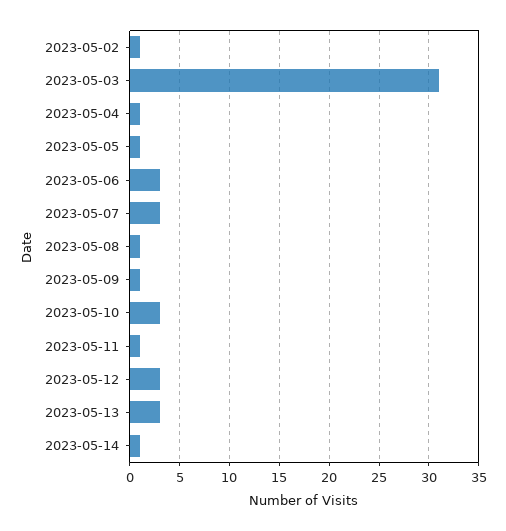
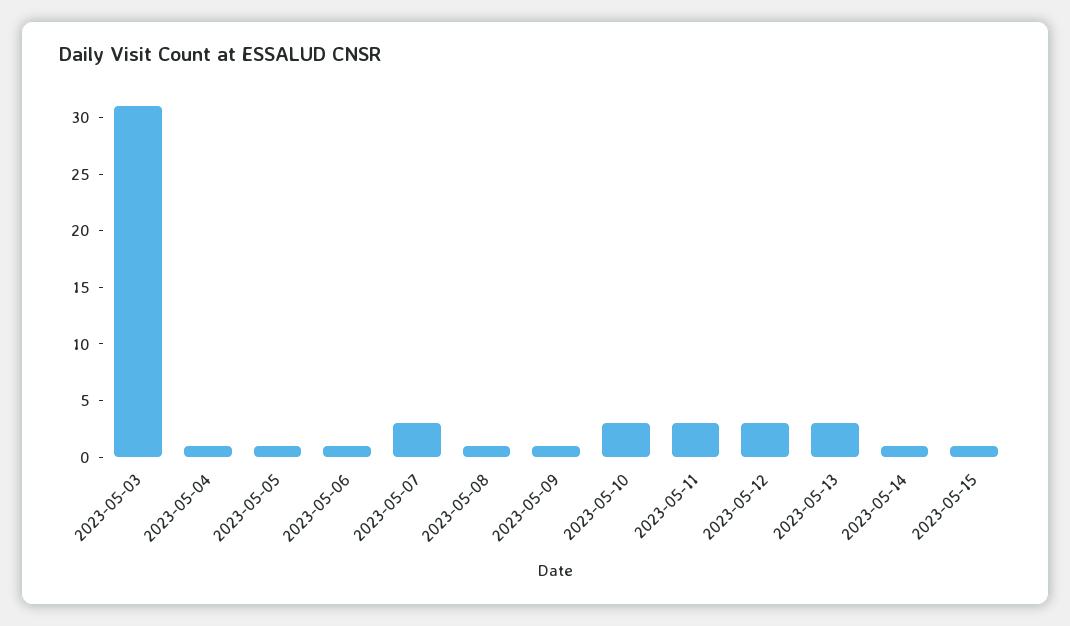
2023-05-02: 1 -> none
2023-05-06: 3 -> 1
2023-05-11: 1 -> 3
2023-05-15: none -> 1

